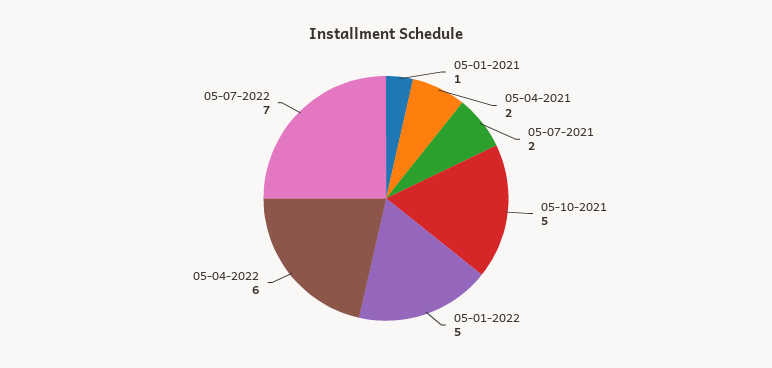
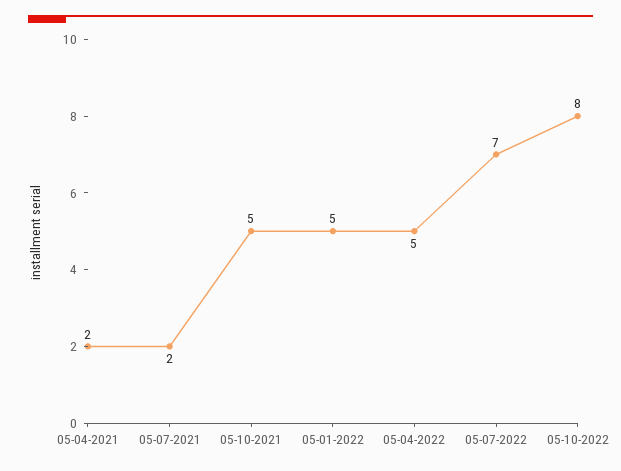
05-01-2021: 1 -> none
05-04-2022: 6 -> 5
05-10-2022: none -> 8

